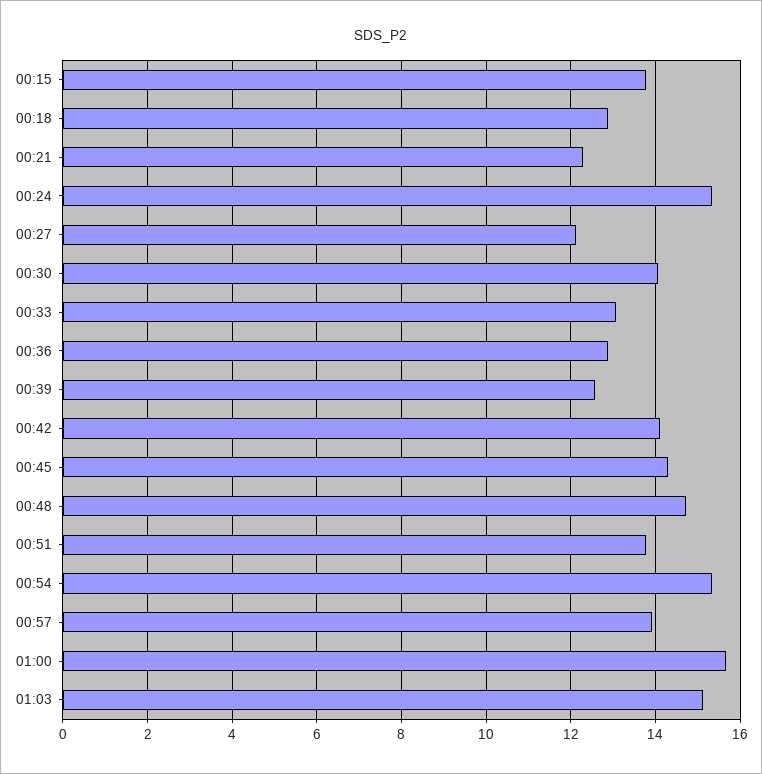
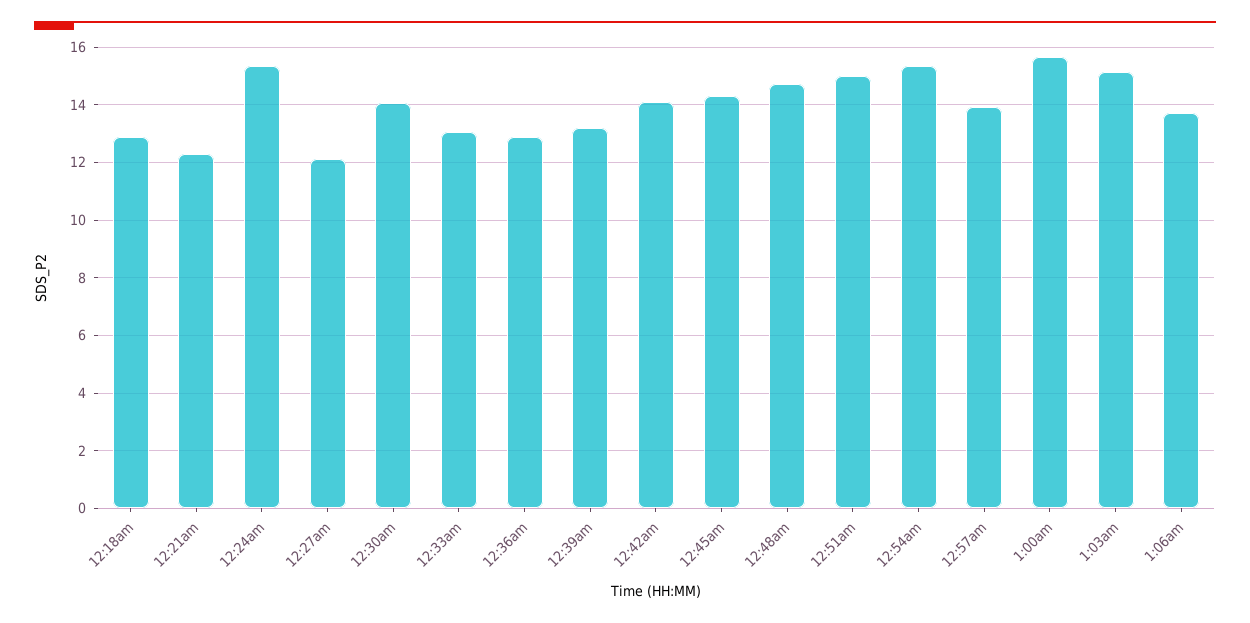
00:15: 13.8 -> none
00:39: 12.6 -> 13.25
00:51: 13.8 -> 15
1:06am: none -> 13.75

